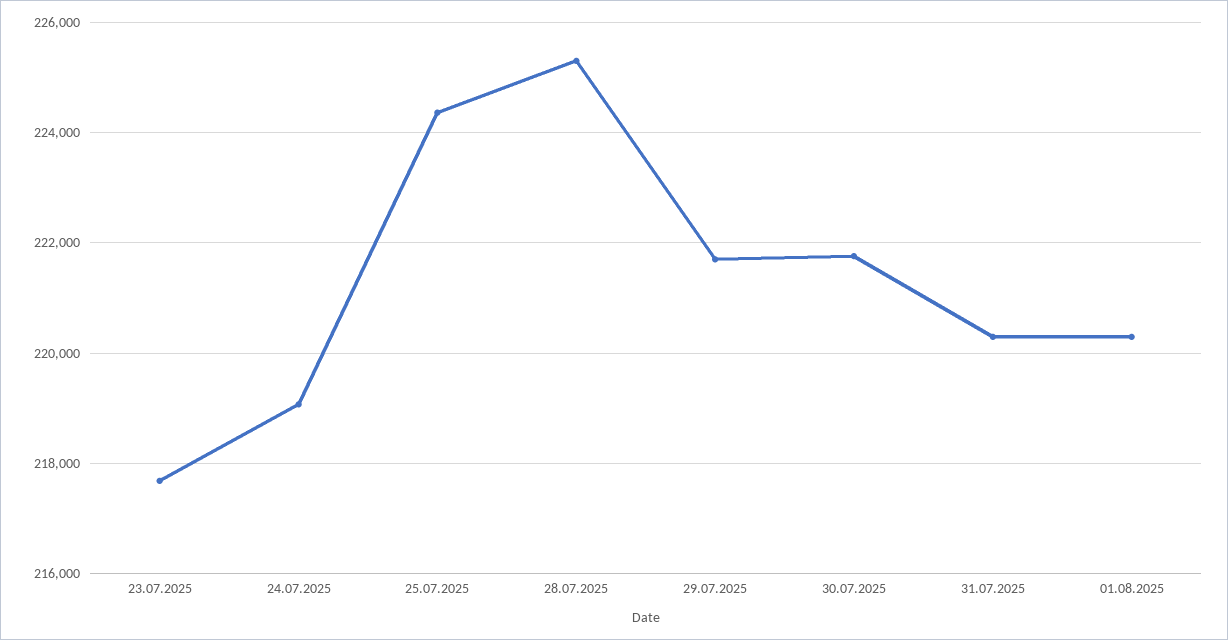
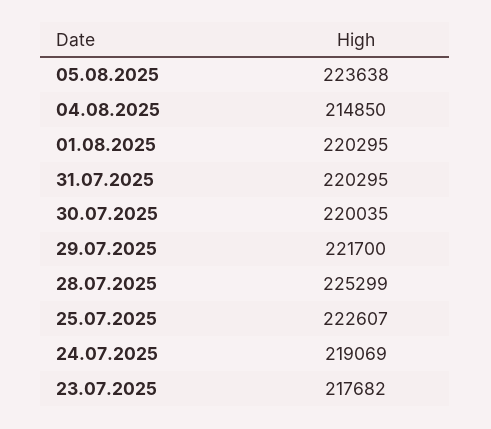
25.07.2025: 224400 -> 222607
30.07.2025: 221800 -> 220035
05.08.2025: none -> 223638
04.08.2025: none -> 214850

